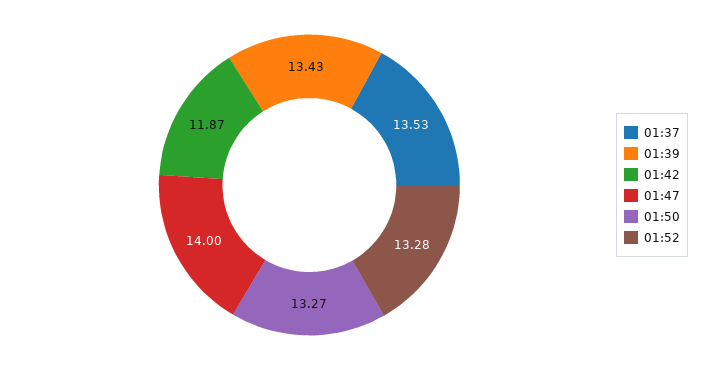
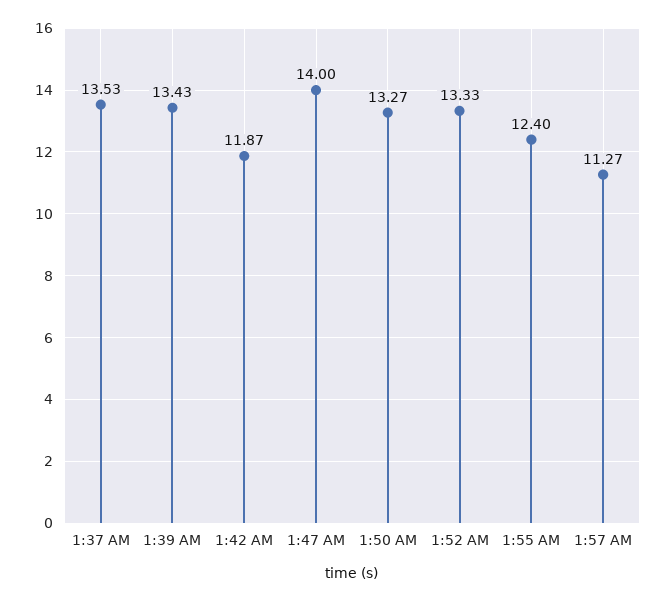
01:52: 13.28 -> 13.33
1:55 AM: none -> 12.4
1:57 AM: none -> 11.27

